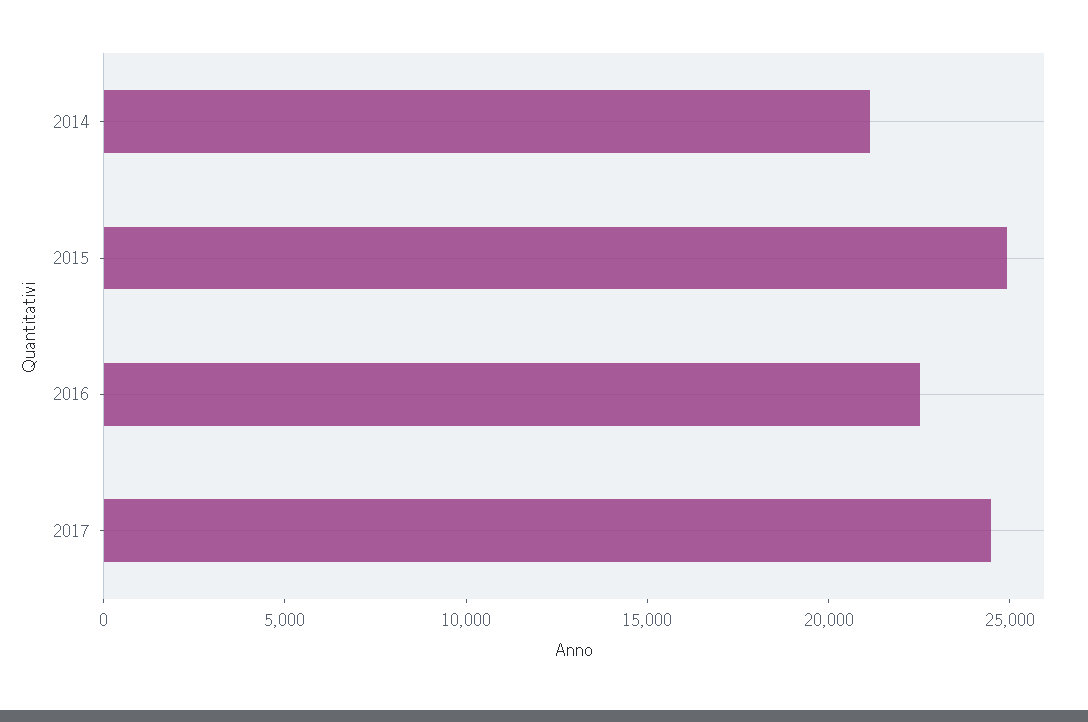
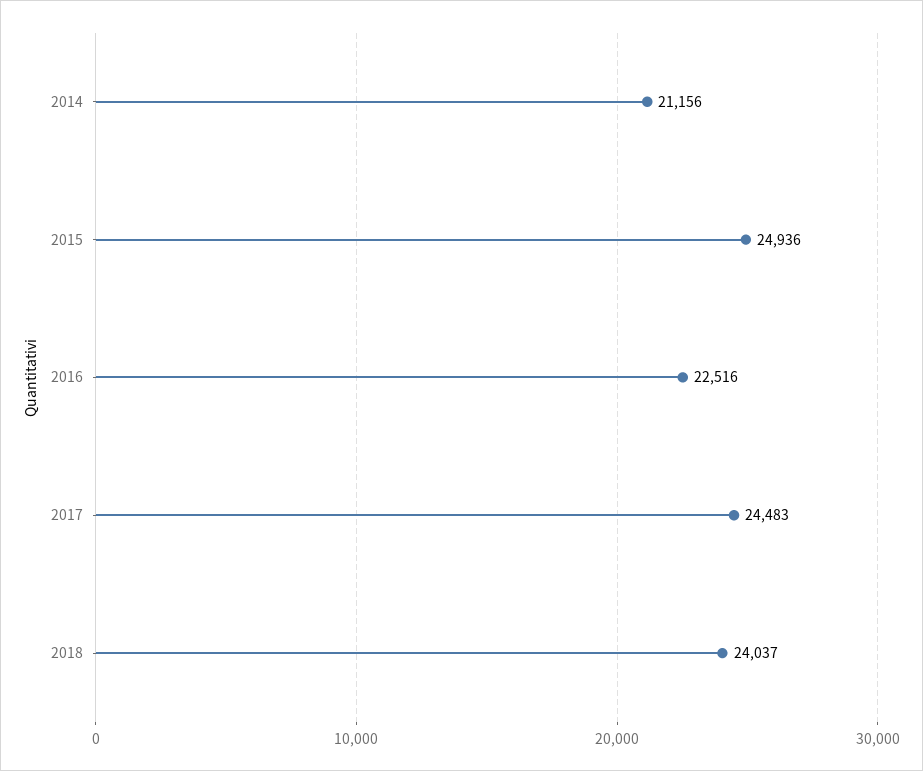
2018: none -> 24037

